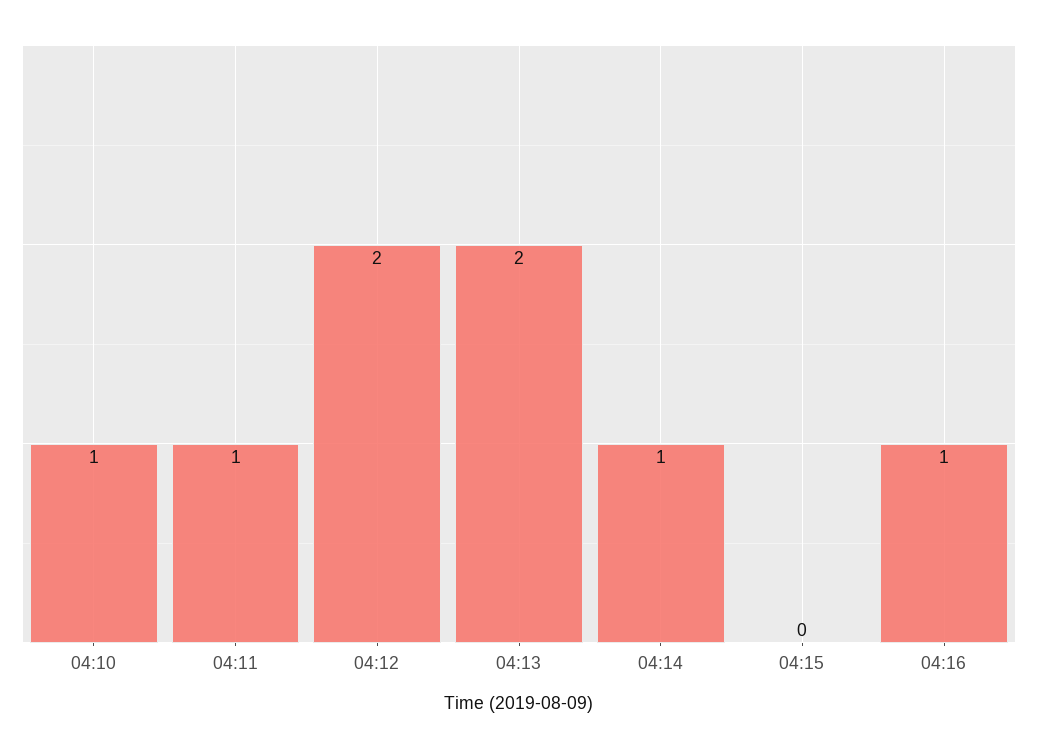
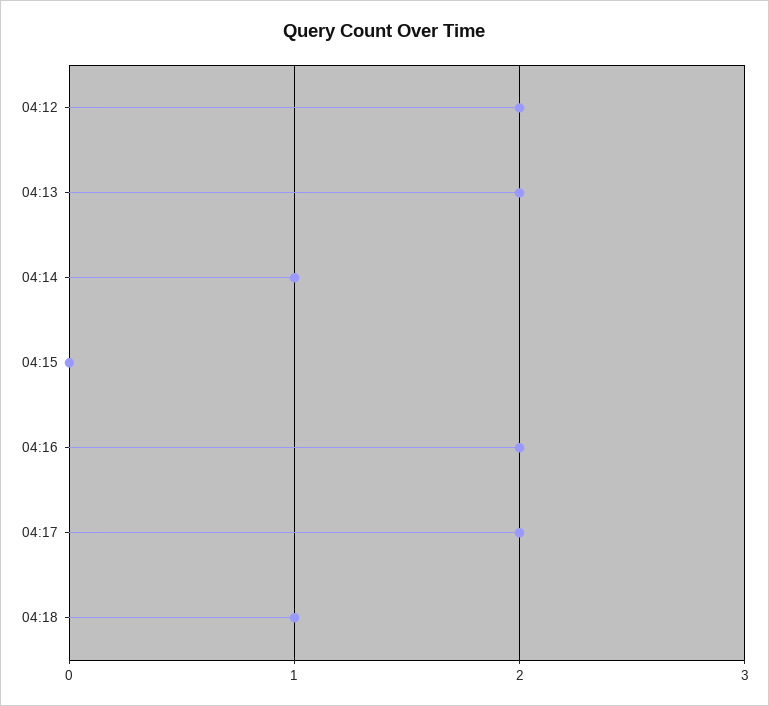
04:10: 1 -> none
04:11: 1 -> none
04:16: 1 -> 2
04:17: none -> 2
04:18: none -> 1

